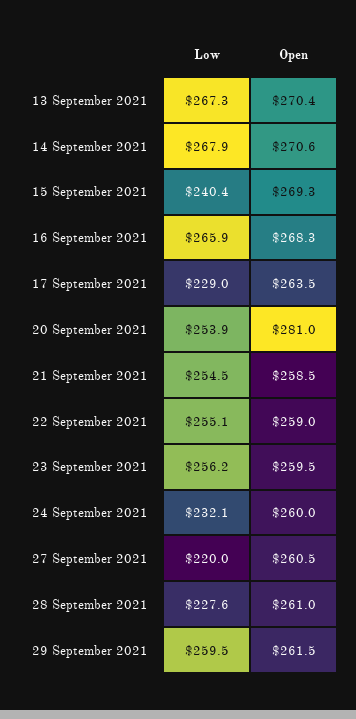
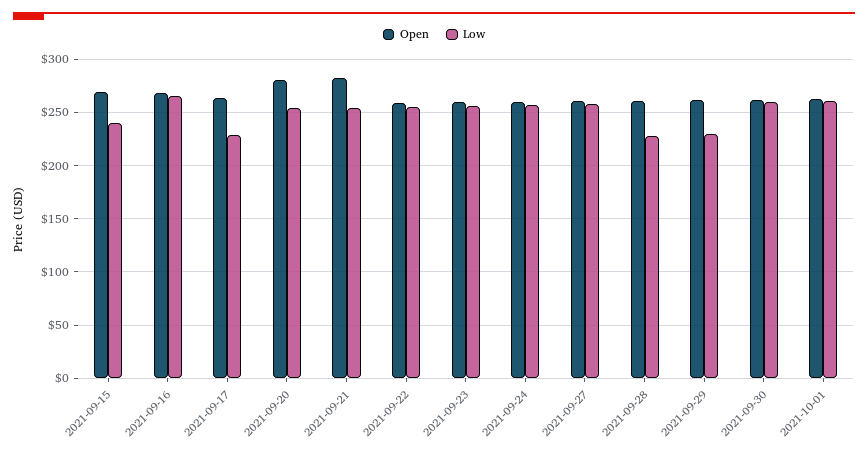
Low, 13 September 2021: 267.3 -> none
Open, 13 September 2021: 270.4 -> none
Low, 14 September 2021: 267.9 -> none
Open, 14 September 2021: 270.6 -> none
Open, 21 September 2021: 258.5 -> 280
Low, 24 September 2021: 232.1 -> 260
Low, 27 September 2021: 220 -> 260
Low, 29 September 2021: 259.5 -> 230
Open, 2021-09-30: none -> 260
Low, 2021-09-30: none -> 260
Open, 2021-10-01: none -> 260
Low, 2021-10-01: none -> 260

